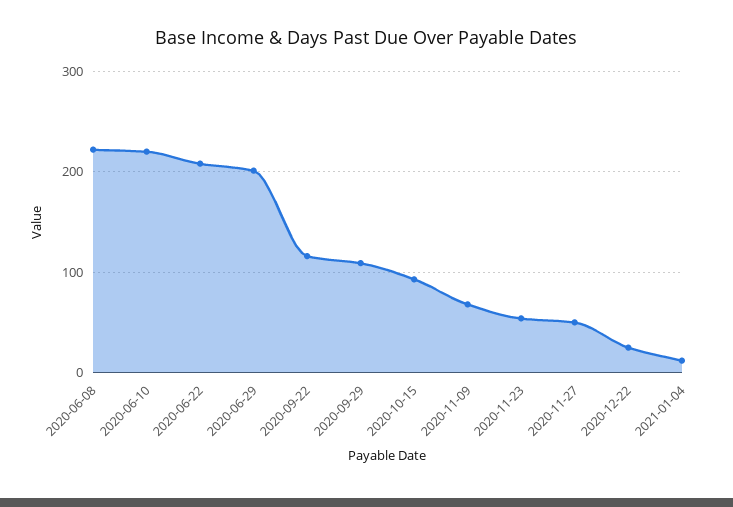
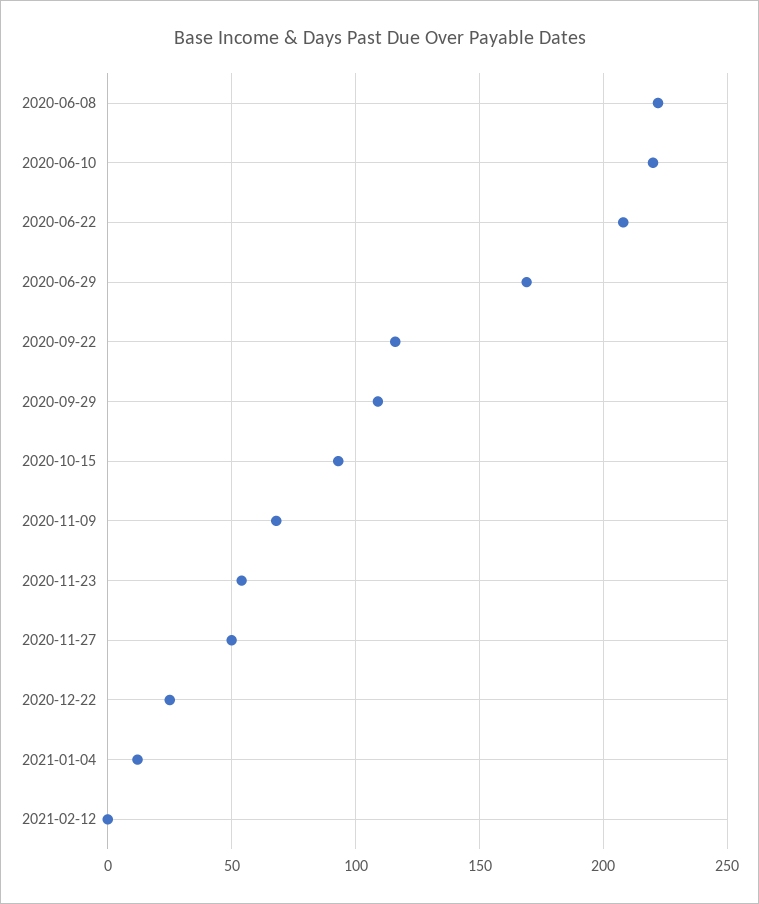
2020-06-29: 200 -> 170
2021-02-12: none -> 0

